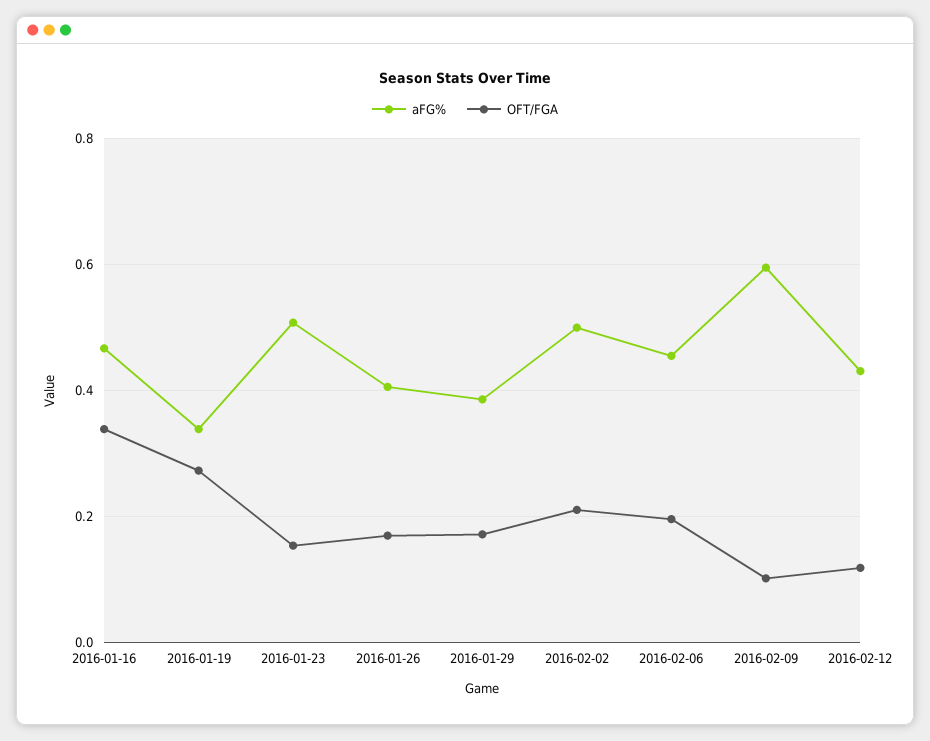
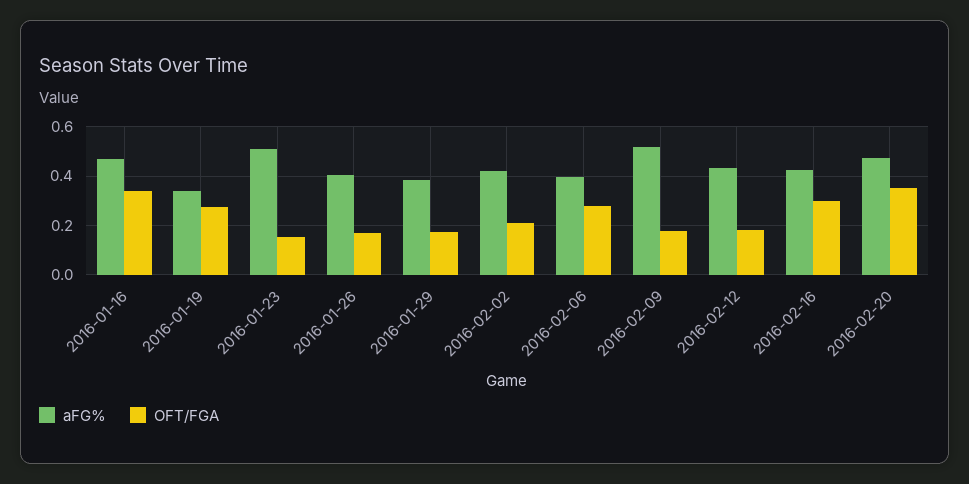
aFG%, 2016-02-02: 0.5 -> 0.425
aFG%, 2016-02-06: 0.46 -> 0.4
OFT/FGA, 2016-02-06: 0.2 -> 0.275
aFG%, 2016-02-09: 0.6 -> 0.525
OFT/FGA, 2016-02-09: 0.1 -> 0.175
OFT/FGA, 2016-02-12: 0.12 -> 0.175
aFG%, 2016-02-16: none -> 0.425
OFT/FGA, 2016-02-16: none -> 0.3
aFG%, 2016-02-20: none -> 0.475
OFT/FGA, 2016-02-20: none -> 0.35

